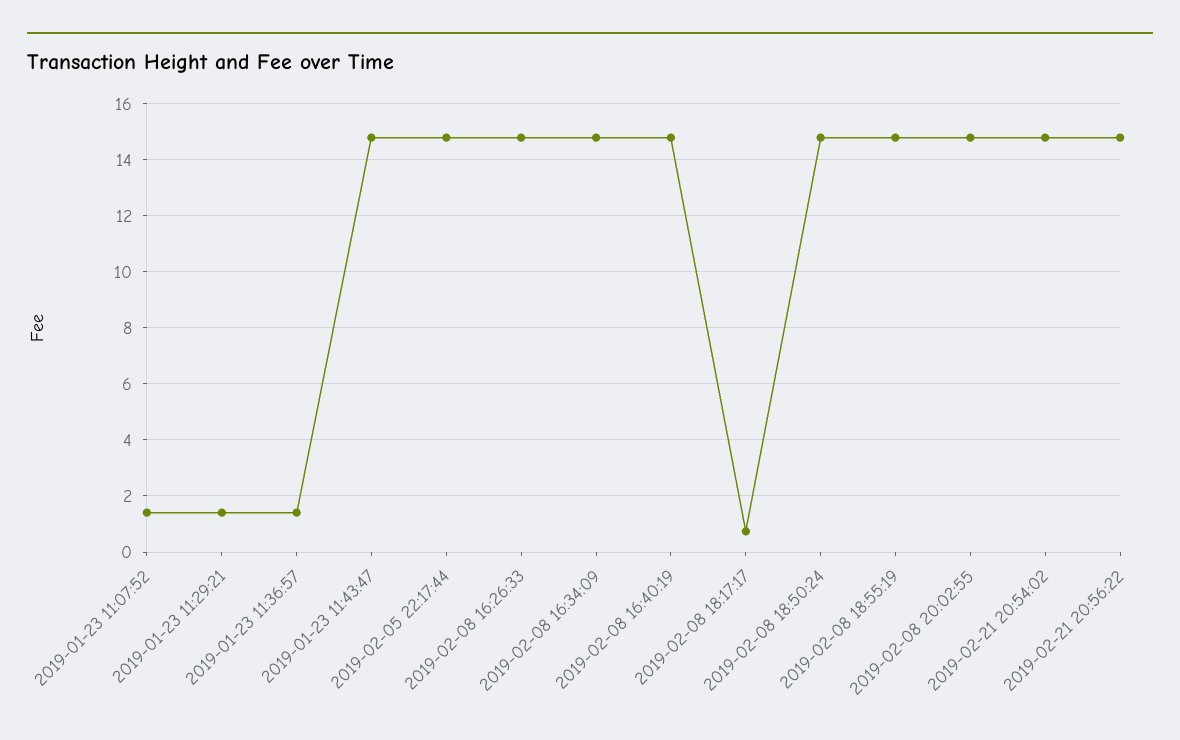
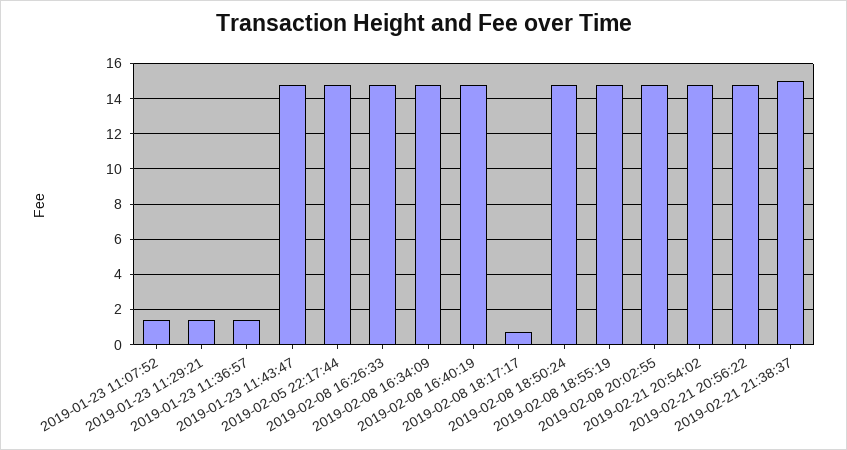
2019-02-21 21:38:37: none -> 15

